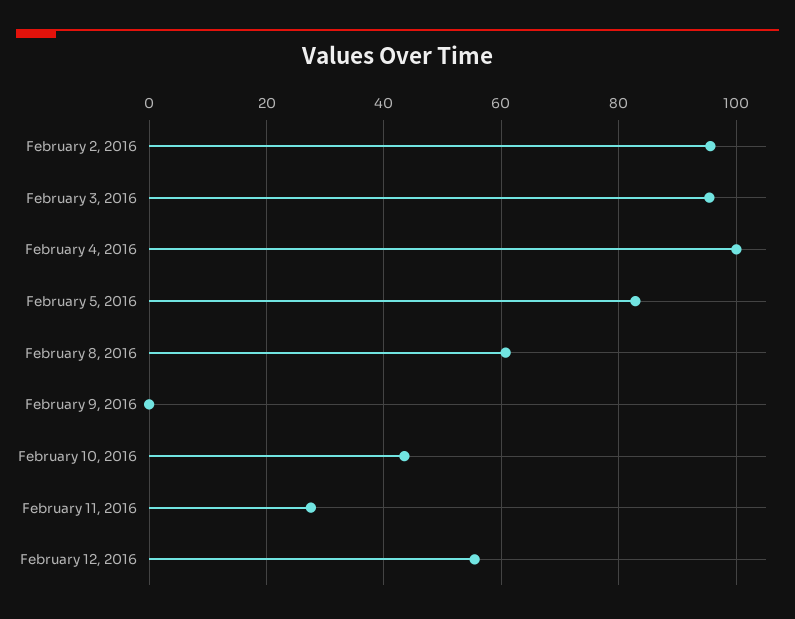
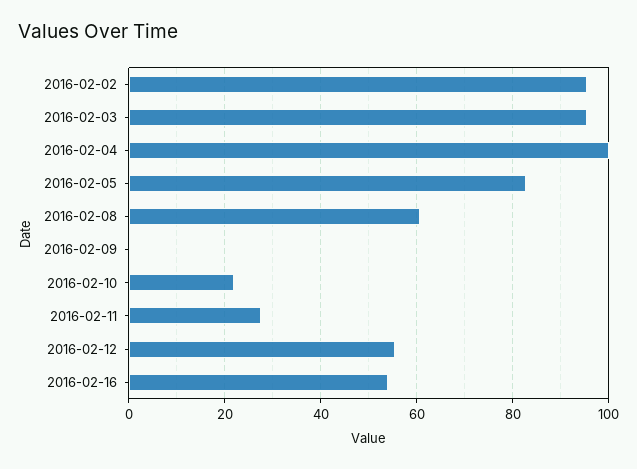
February 10, 2016: 44 -> 22
2016-02-16: none -> 54

